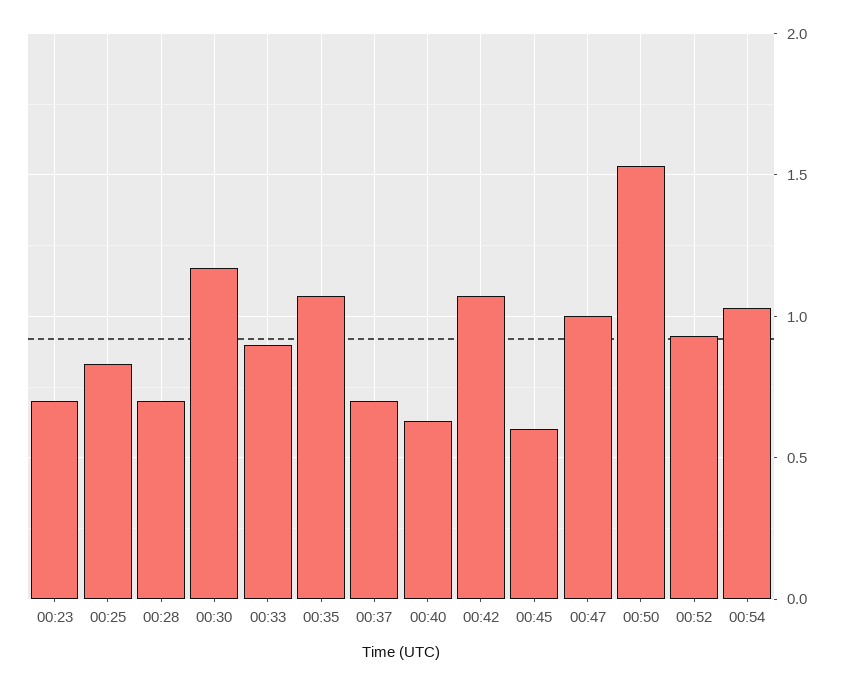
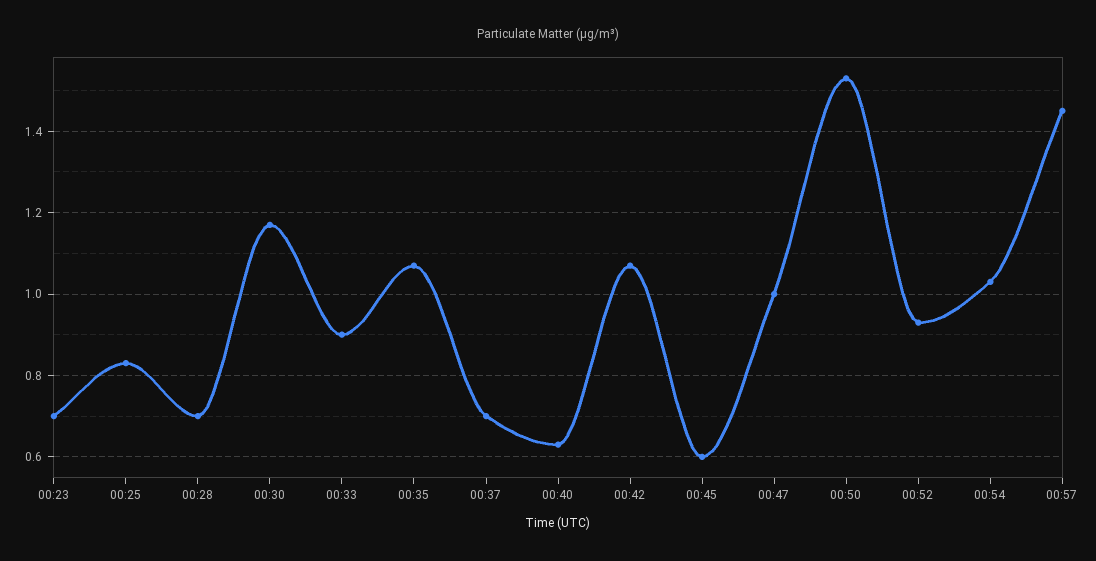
00:57: none -> 1.45

